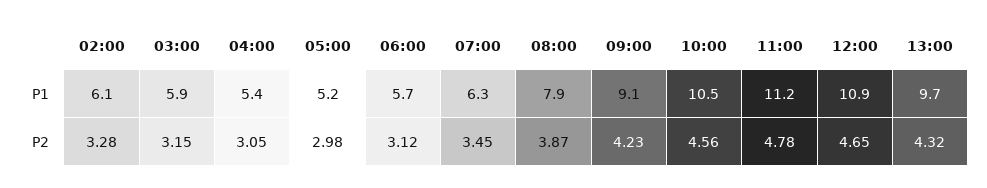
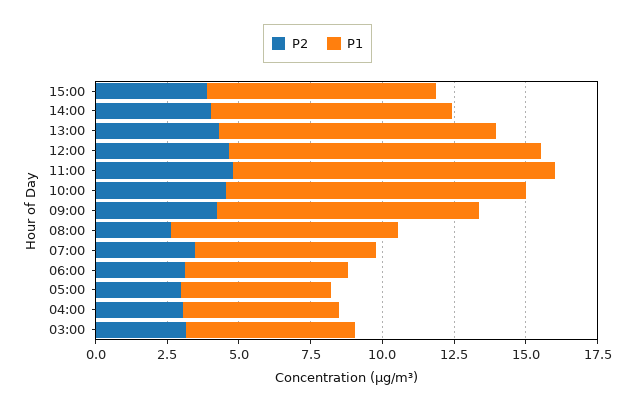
P1, 02:00: 6.1 -> none
P2, 02:00: 3.28 -> none
P2, 08:00: 3.87 -> 2.5
P2, 15:00: none -> 4
P1, 15:00: none -> 8
P2, 14:00: none -> 4
P1, 14:00: none -> 8.5

